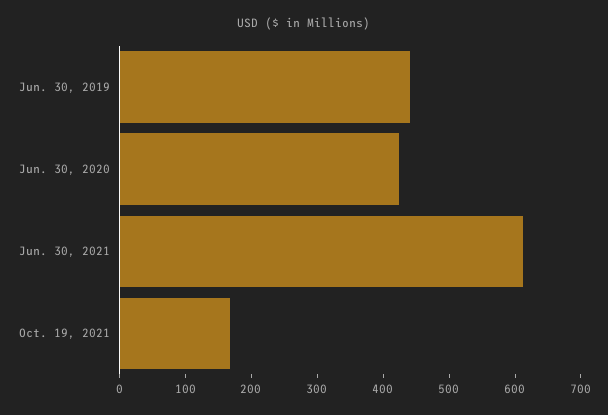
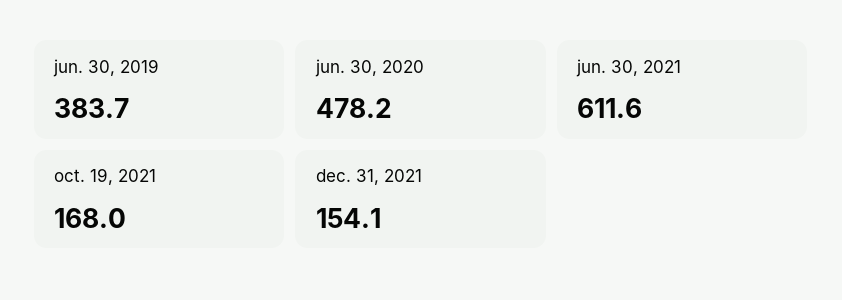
Jun. 30, 2019: 440 -> 383.7
Jun. 30, 2020: 420 -> 478.2
dec. 31, 2021: none -> 154.1

